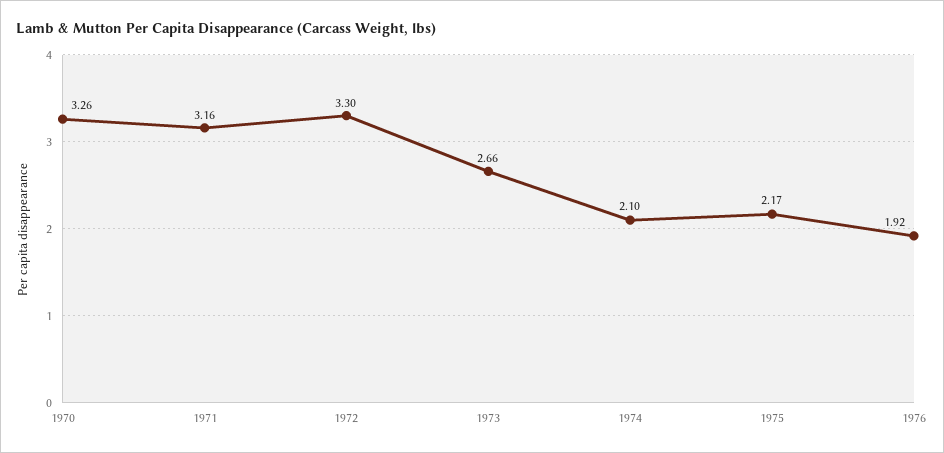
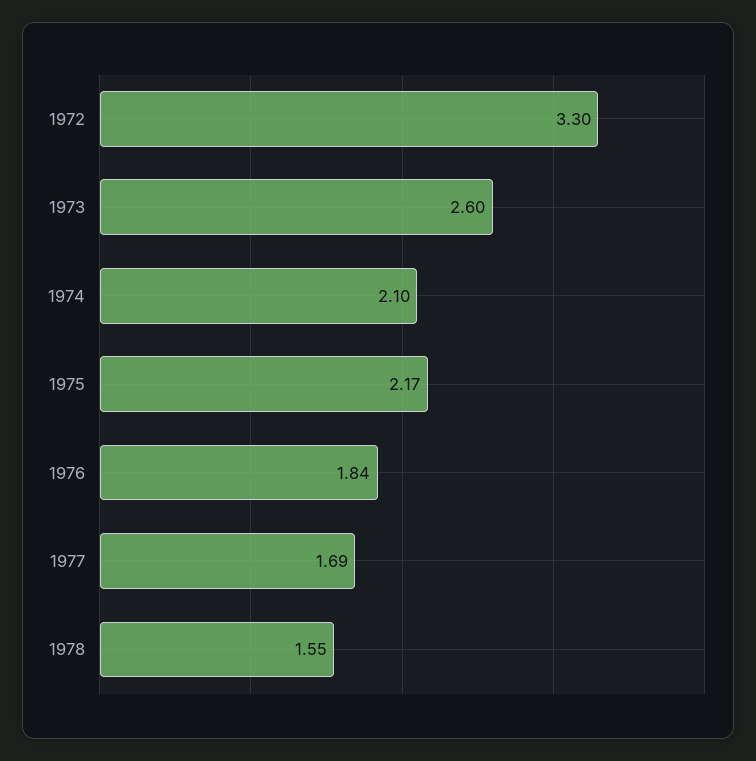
1970: 3.26 -> none
1971: 3.16 -> none
1973: 2.66 -> 2.6
1976: 1.92 -> 1.84
1977: none -> 1.69
1978: none -> 1.55

